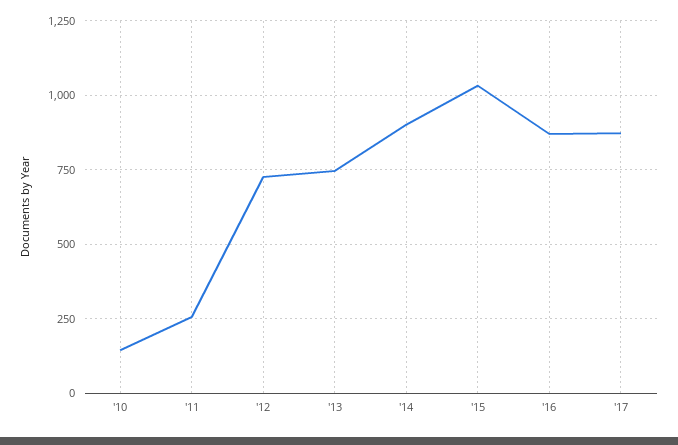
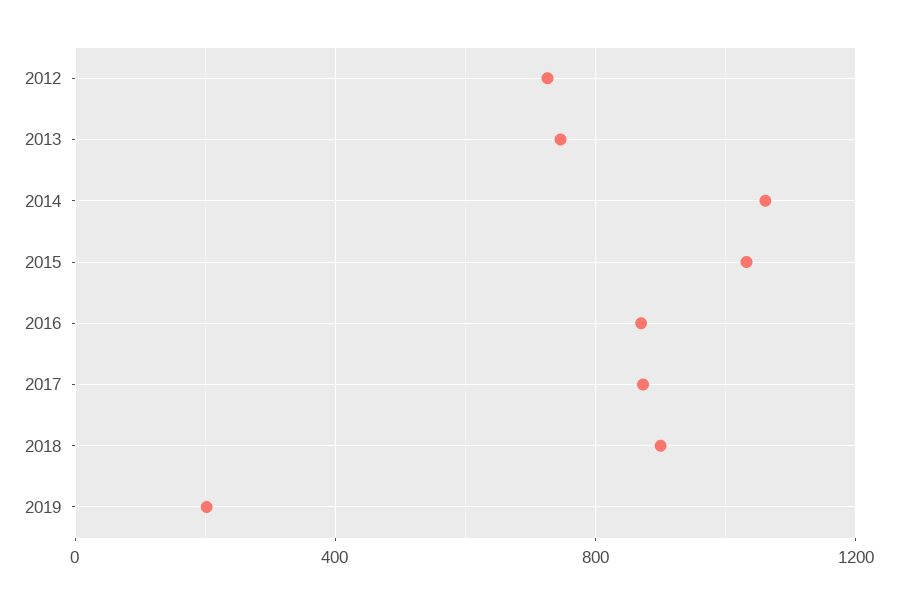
'10: 150 -> none
'11: 250 -> none
'14: 900 -> 1050
2018: none -> 900
2019: none -> 200

